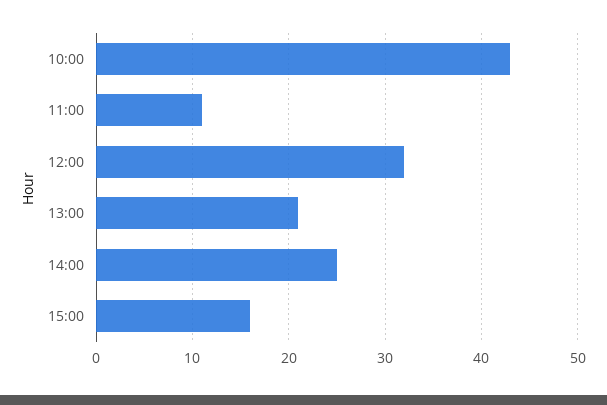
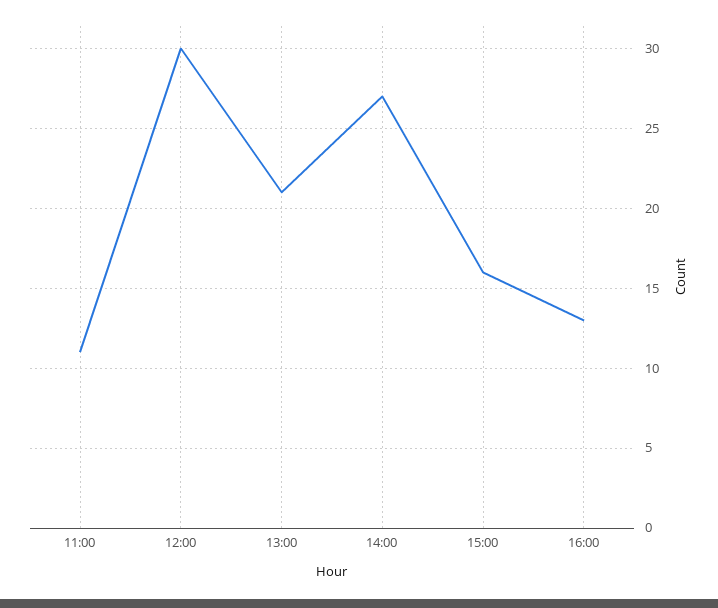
10:00: 43 -> none
12:00: 32 -> 30
14:00: 25 -> 27
16:00: none -> 13

